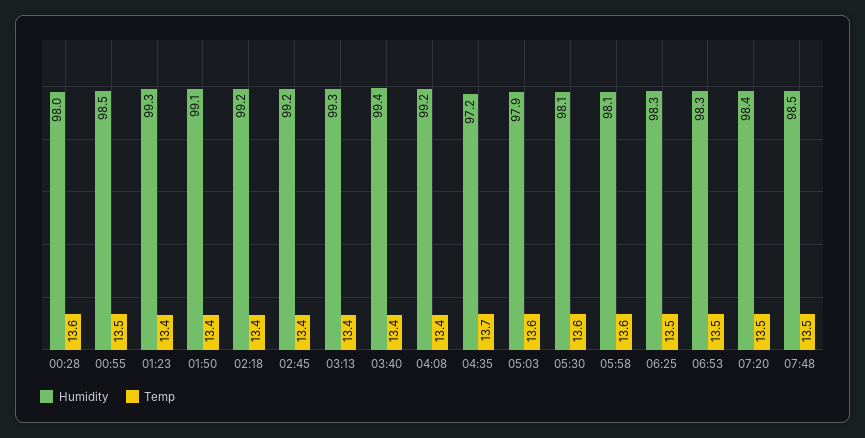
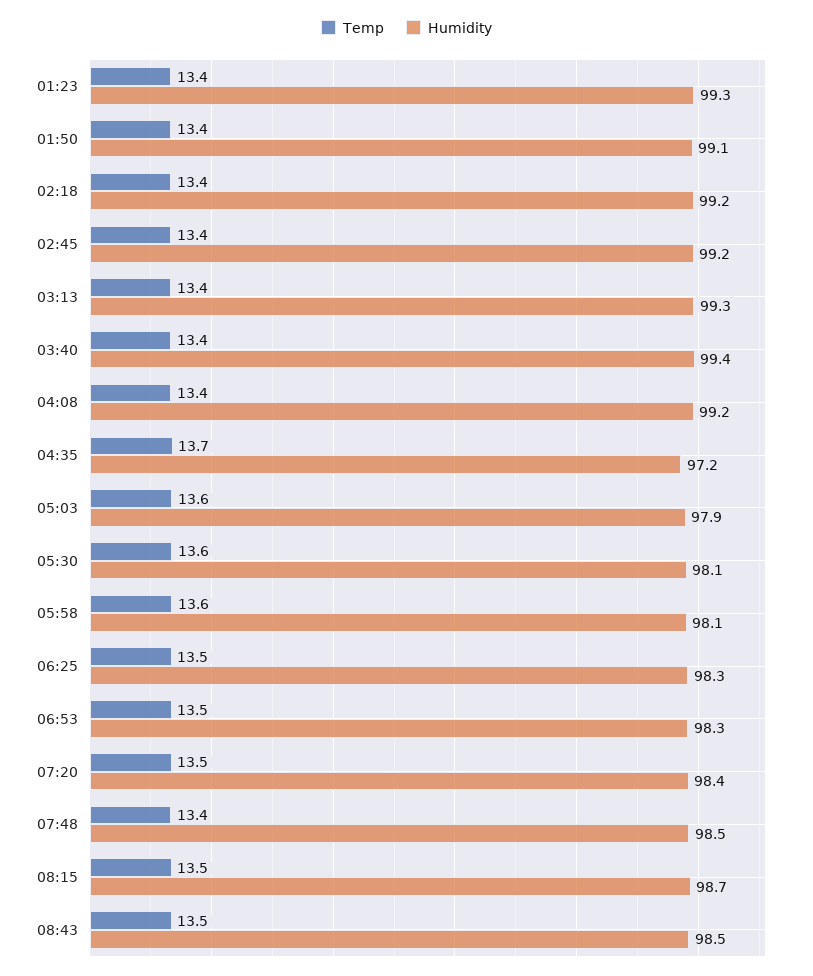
Humidity, 00:28: 98 -> none
Temp, 00:28: 13.6 -> none
Humidity, 00:55: 98.5 -> none
Temp, 00:55: 13.5 -> none
Temp, 07:48: 13.5 -> 13.4
Temp, 08:15: none -> 13.5
Humidity, 08:15: none -> 98.7
Temp, 08:43: none -> 13.5
Humidity, 08:43: none -> 98.5

